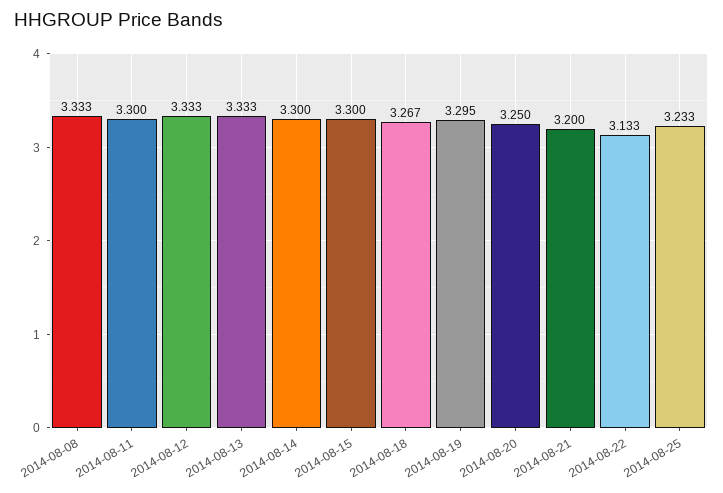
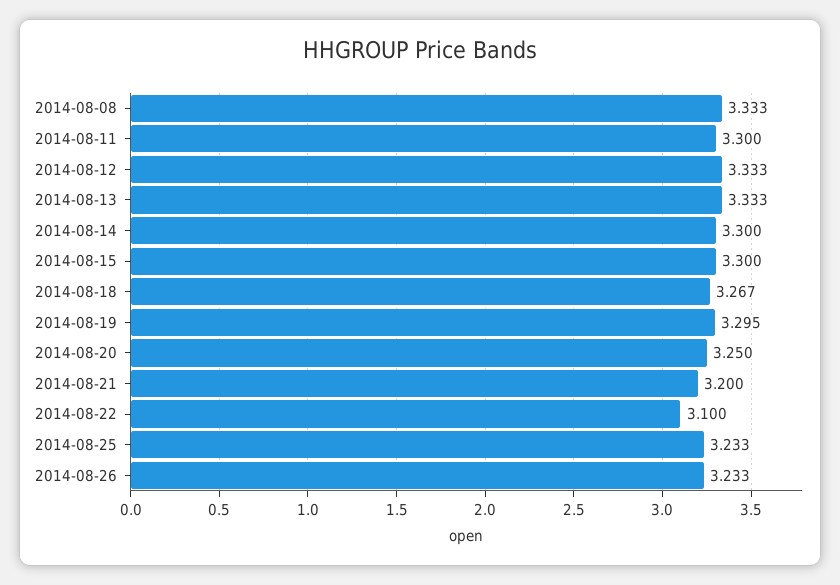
2014-08-22: 3.133 -> 3.1
2014-08-26: none -> 3.233

